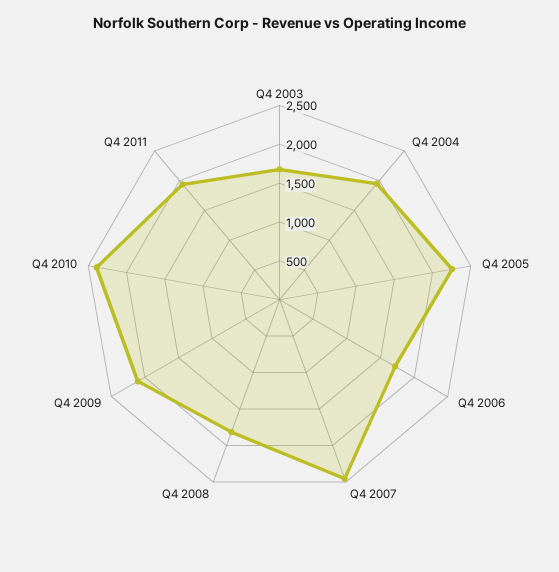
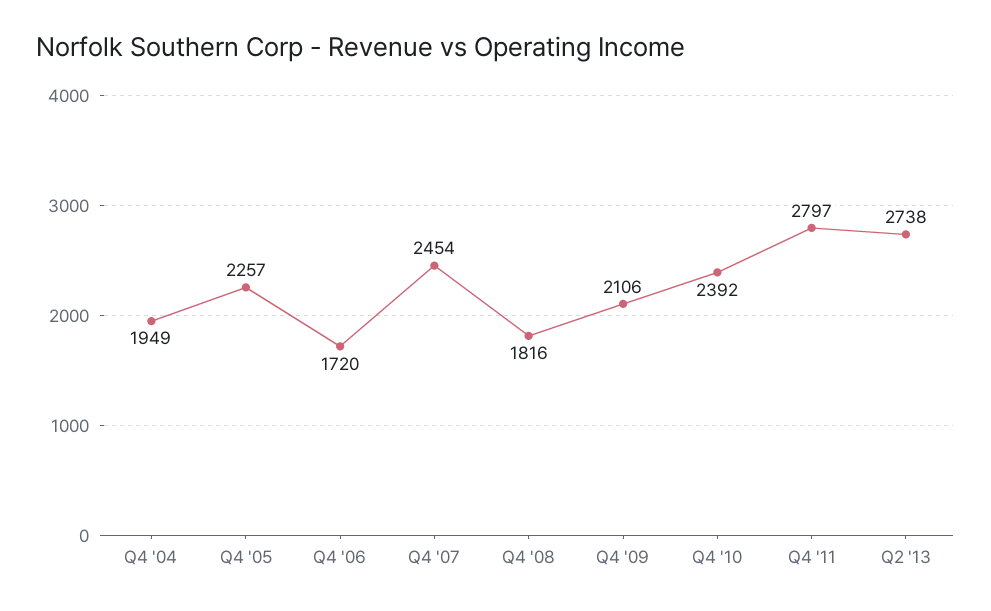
Q4 2003: 1750 -> none
Q4 2011: 2000 -> 2797
Q2 '13: none -> 2738

